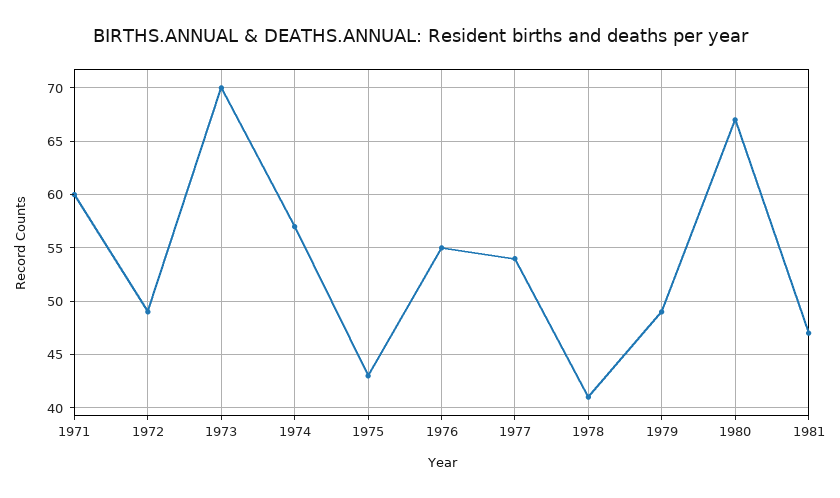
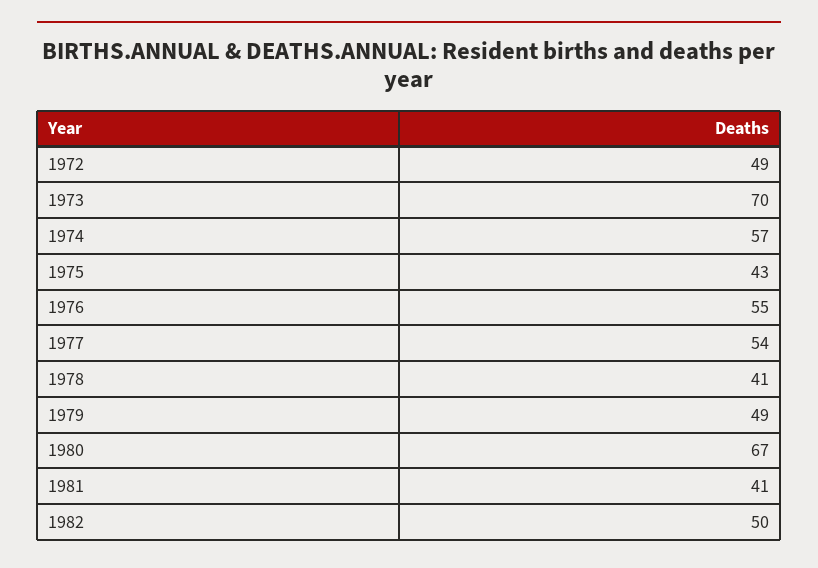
1971: 60 -> none
1981: 47 -> 41
1982: none -> 50

